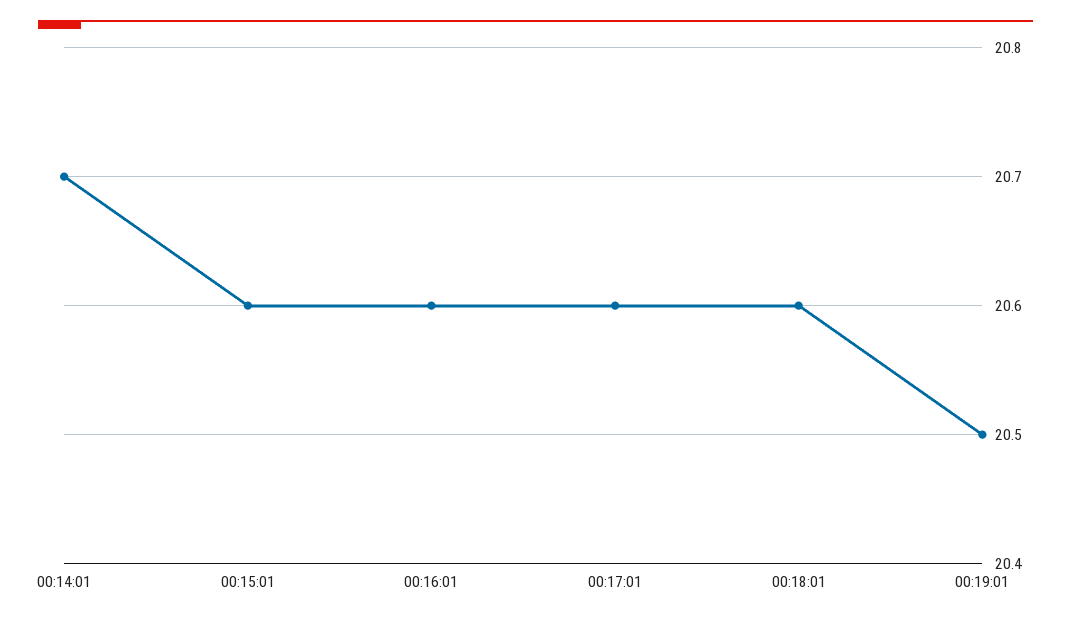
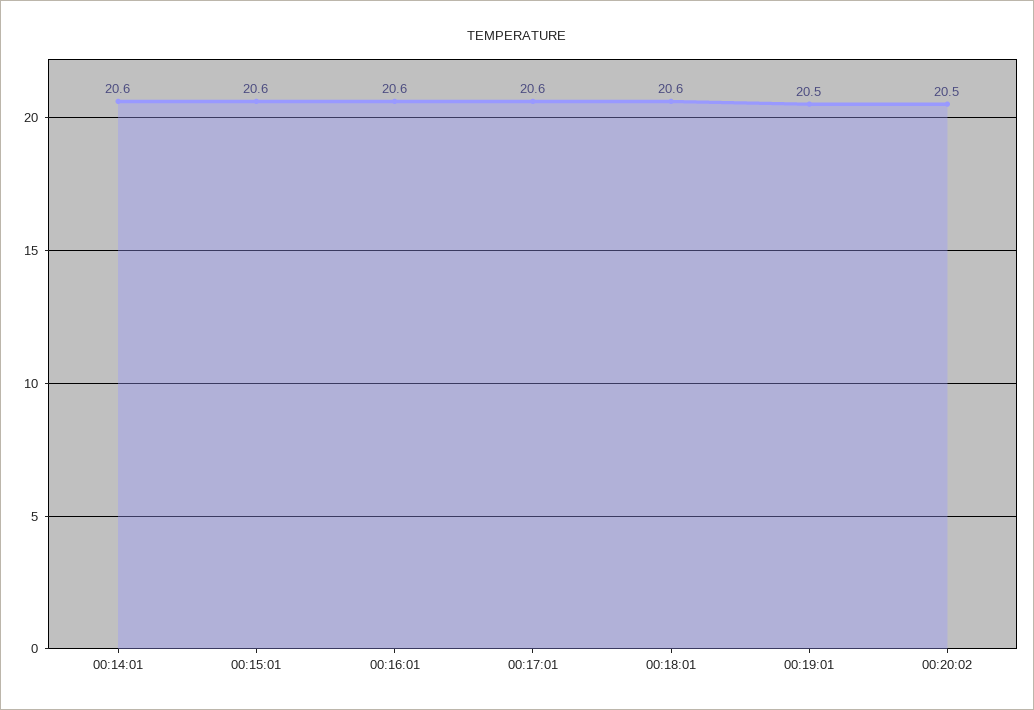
00:14:01: 20.7 -> 20.6
00:20:02: none -> 20.5

